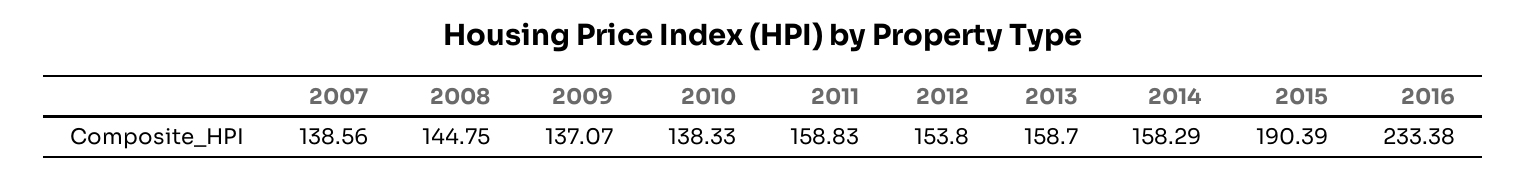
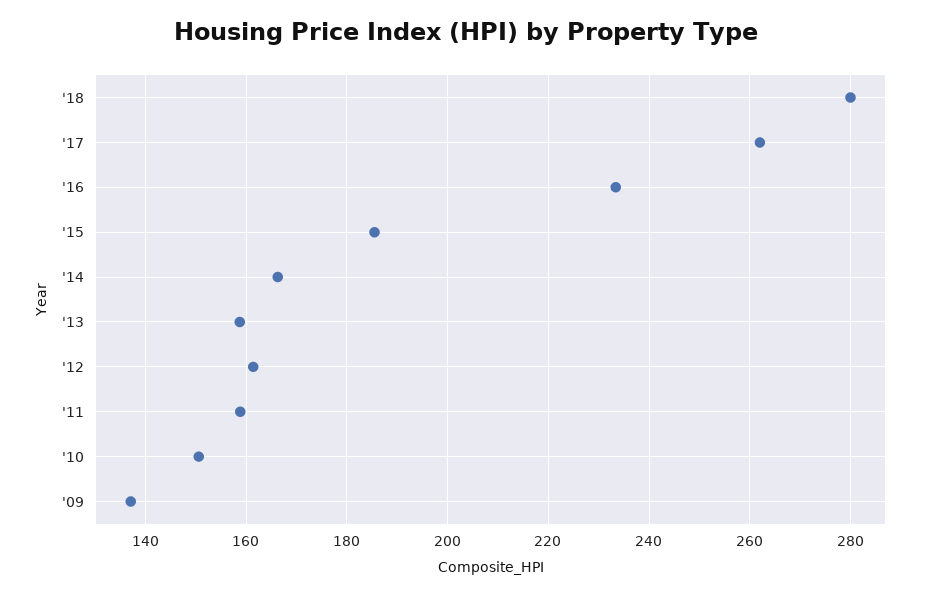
2007: 138.56 -> none
2008: 144.75 -> none
2010: 138.33 -> 150
2012: 153.8 -> 162
2014: 158.29 -> 166
2015: 190.39 -> 186
'18: none -> 280
'17: none -> 262

